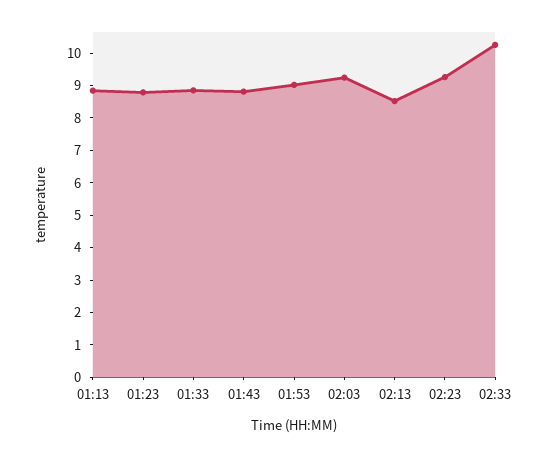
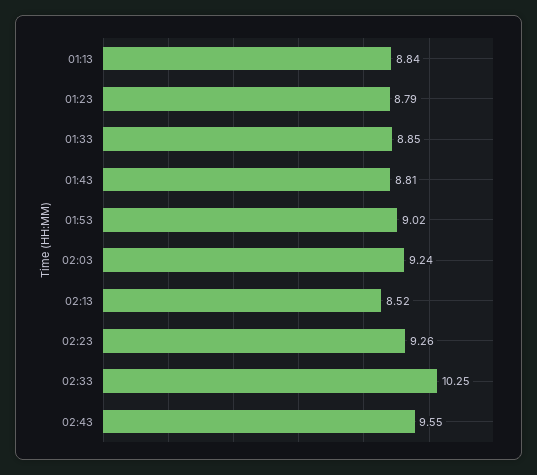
02:43: none -> 9.55

